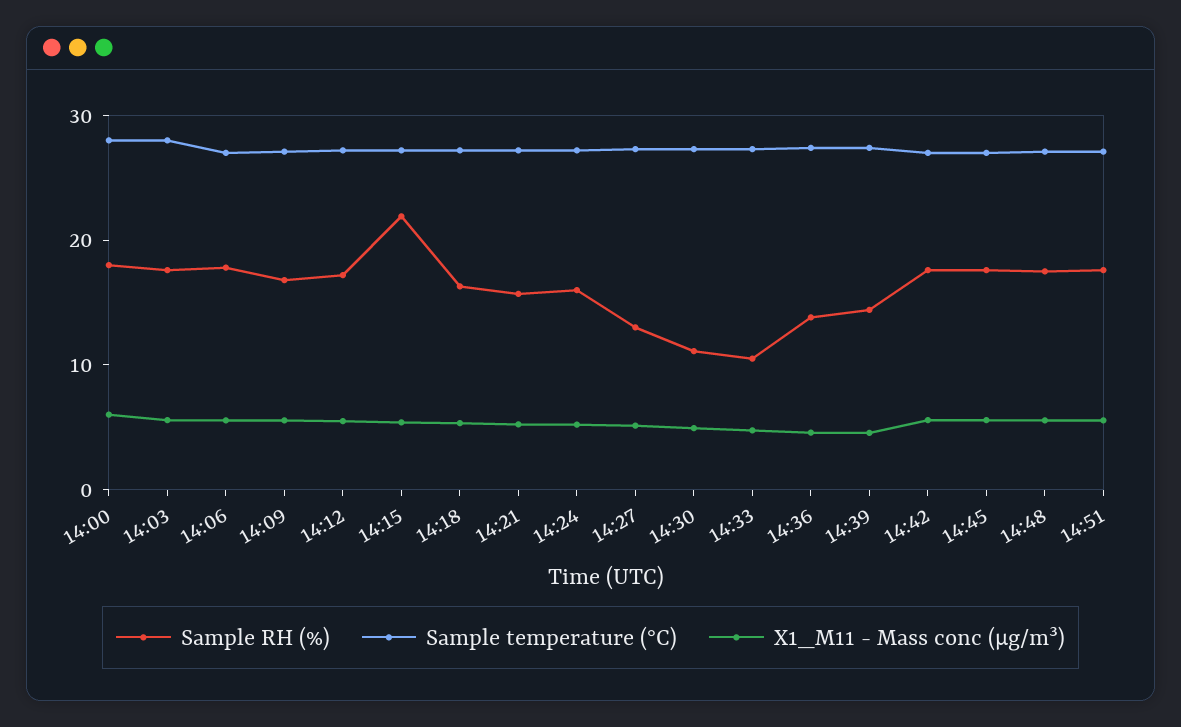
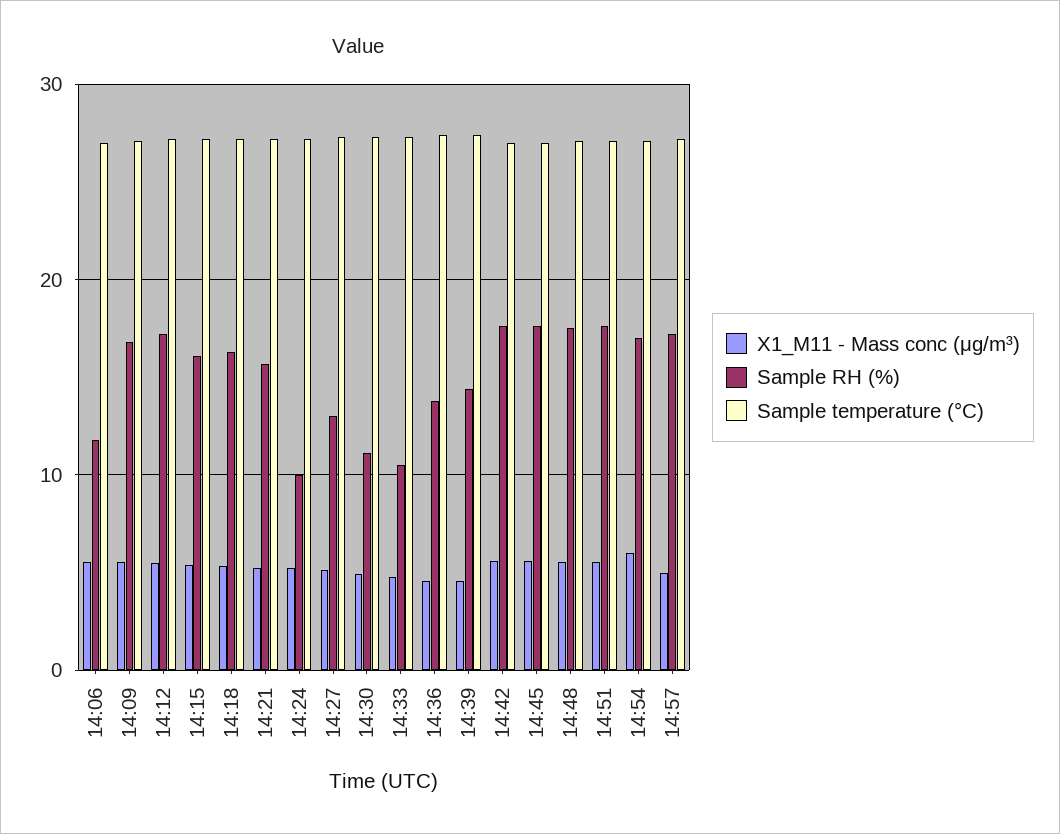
Sample RH (%), 14:00: 18 -> none
Sample temperature (°C), 14:00: 28 -> none
X1_M11 - Mass conc (μg/m³), 14:00: 6 -> none
Sample RH (%), 14:03: 18 -> none
Sample temperature (°C), 14:03: 28 -> none
X1_M11 - Mass conc (μg/m³), 14:03: 6 -> none
Sample RH (%), 14:06: 18 -> 12
Sample RH (%), 14:15: 22 -> 16
Sample RH (%), 14:24: 16 -> 10
X1_M11 - Mass conc (μg/m³), 14:54: none -> 6
Sample RH (%), 14:54: none -> 17
Sample temperature (°C), 14:54: none -> 27
X1_M11 - Mass conc (μg/m³), 14:57: none -> 5
Sample RH (%), 14:57: none -> 17
Sample temperature (°C), 14:57: none -> 27

